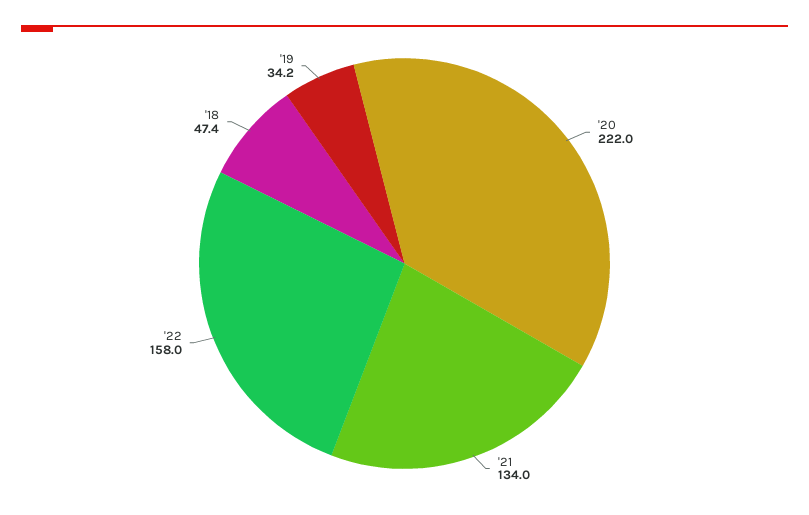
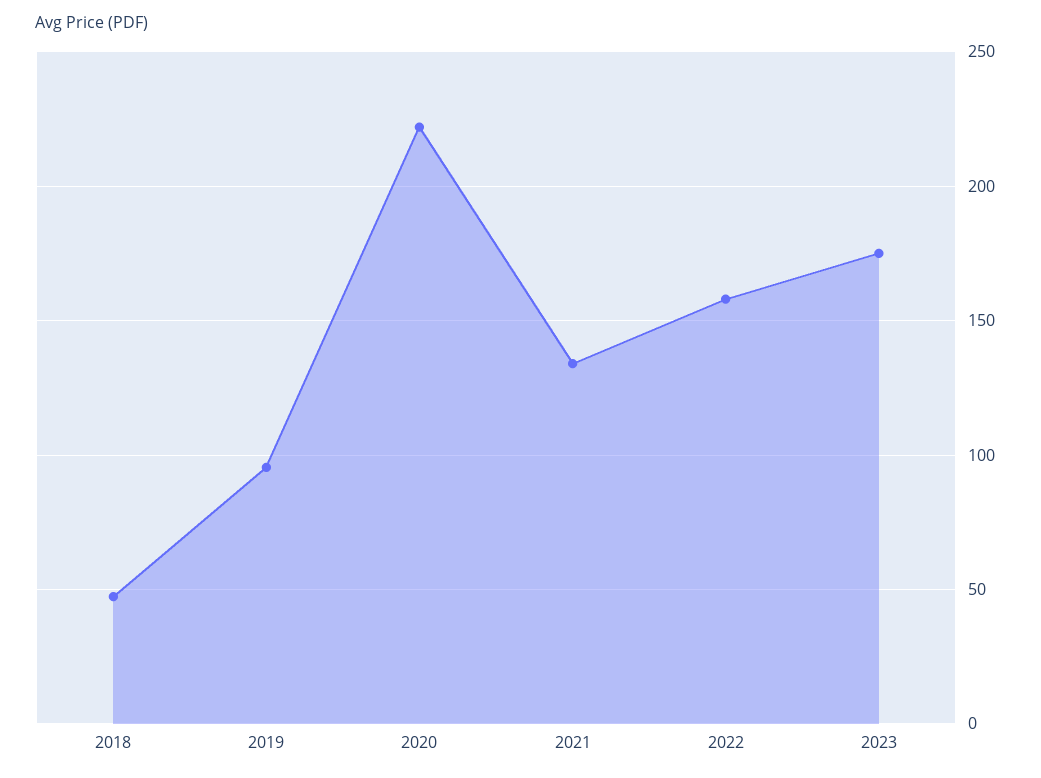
'19: 34.2 -> 95
2023: none -> 175

